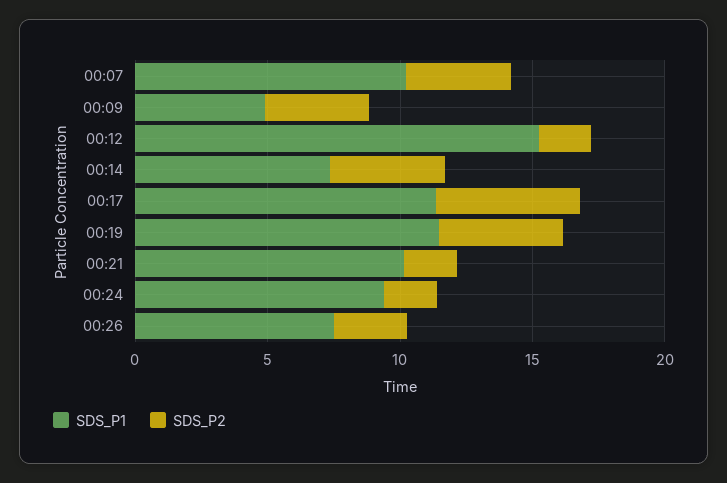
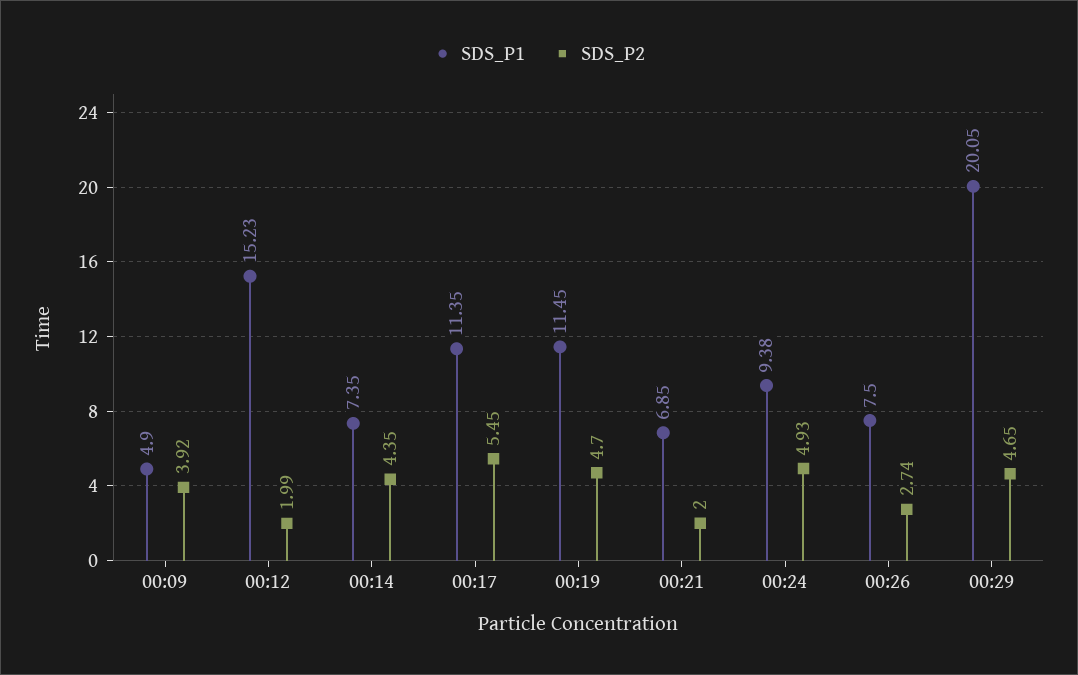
SDS_P1, 00:07: 10 -> none
SDS_P2, 00:07: 4 -> none
SDS_P1, 00:21: 10 -> 6.85
SDS_P2, 00:24: 2 -> 4.93
SDS_P1, 00:29: none -> 20.05
SDS_P2, 00:29: none -> 4.65

